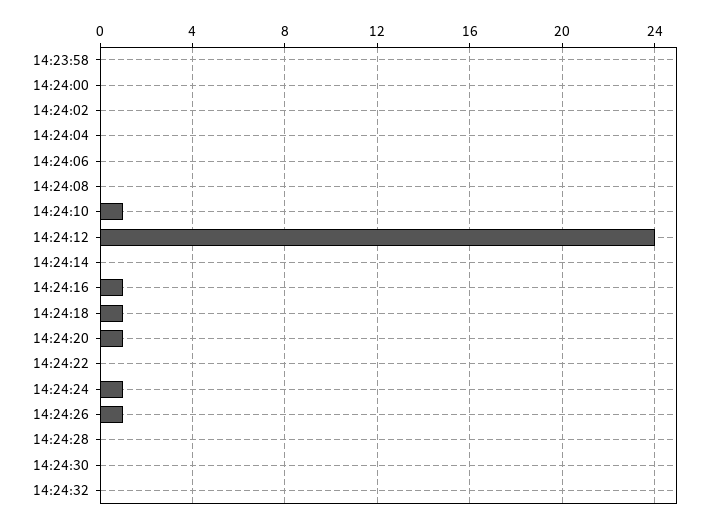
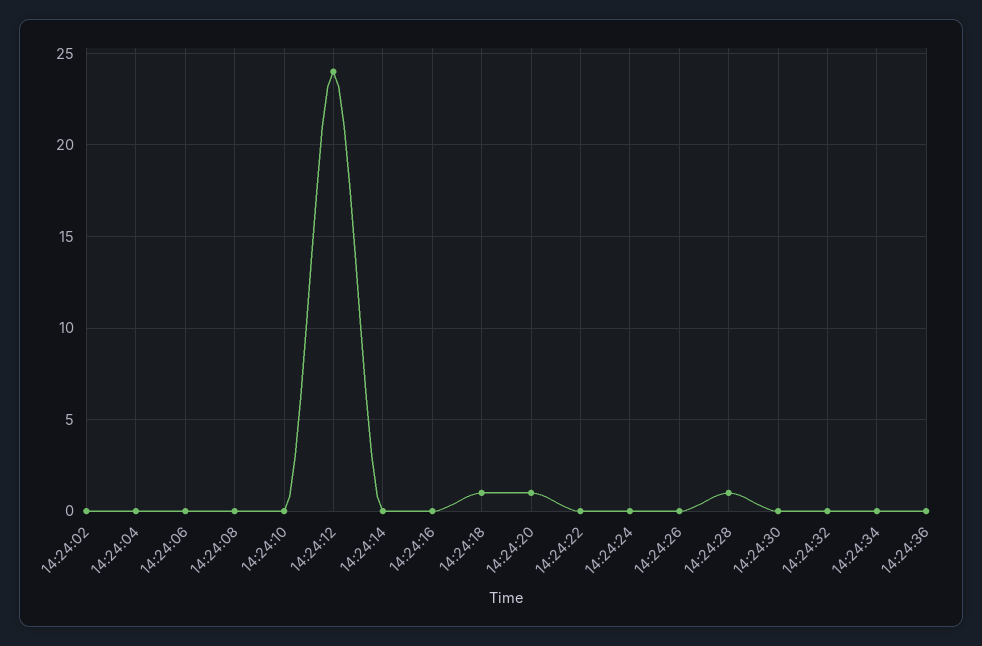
14:23:58: 0 -> none
14:24:00: 0 -> none
14:24:10: 1 -> 0
14:24:16: 1 -> 0
14:24:24: 1 -> 0
14:24:26: 1 -> 0
14:24:28: 0 -> 1
14:24:34: none -> 0
14:24:36: none -> 0

